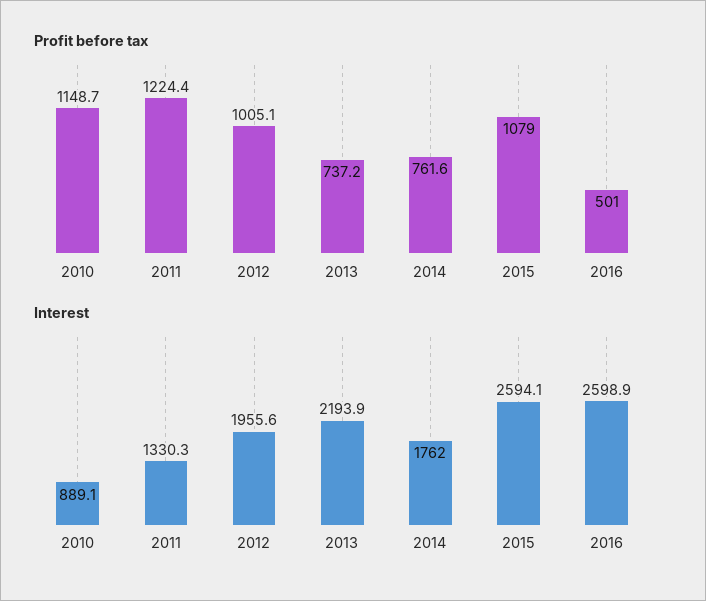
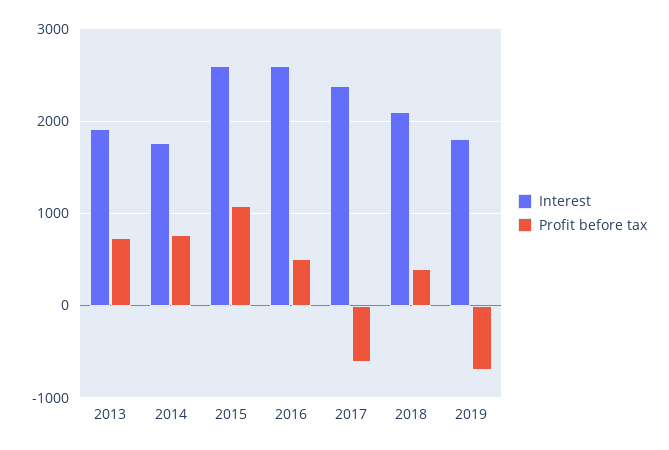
Profit before tax, 2010: 1148.7 -> none
Profit before tax, 2011: 1224.4 -> none
Profit before tax, 2012: 1005.1 -> none
Interest, 2010: 889.1 -> none
Interest, 2011: 1330.3 -> none
Interest, 2012: 1955.6 -> none
Interest, 2013: 2193.9 -> 1900
Interest, 2017: none -> 2400
Profit before tax, 2017: none -> -600
Interest, 2018: none -> 2100
Profit before tax, 2018: none -> 400
Interest, 2019: none -> 1800
Profit before tax, 2019: none -> -700

